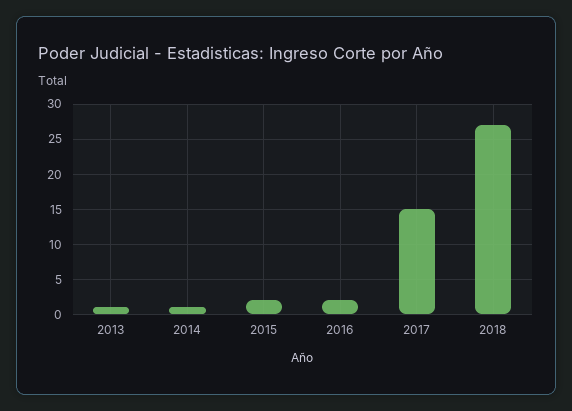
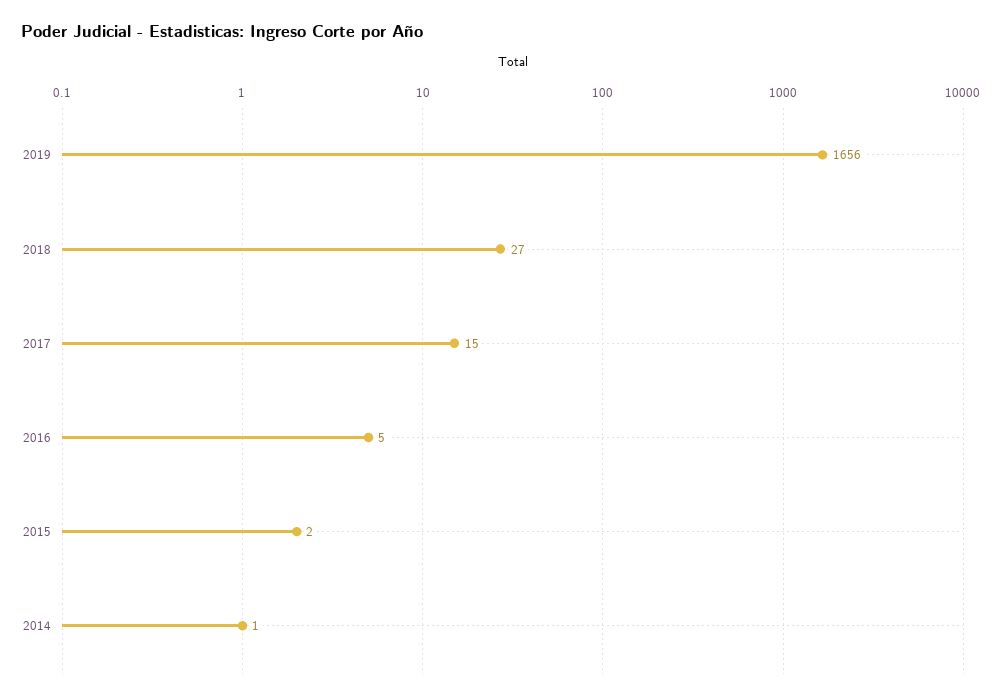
2013: 1 -> none
2016: 2 -> 5
2019: none -> 1656

